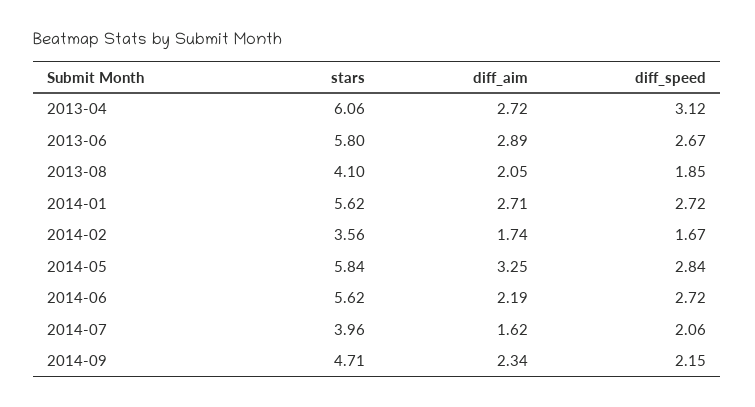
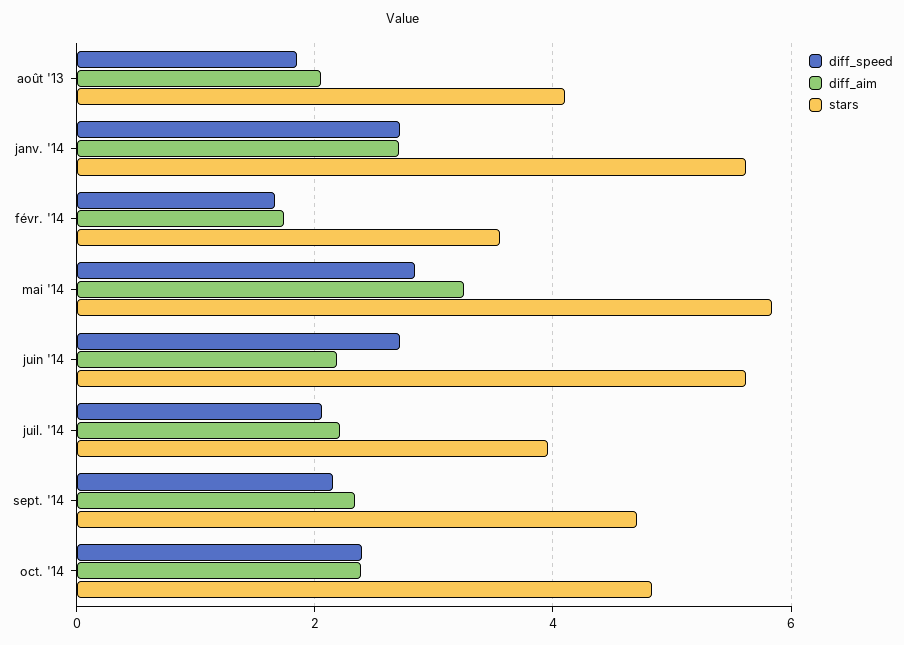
stars, 2013-04: 6.06 -> none
diff_aim, 2013-04: 2.72 -> none
diff_speed, 2013-04: 3.12 -> none
stars, 2013-06: 5.8 -> none
diff_aim, 2013-06: 2.89 -> none
diff_speed, 2013-06: 2.67 -> none
diff_aim, 2014-07: 1.62 -> 2.2
diff_speed, oct. '14: none -> 2.4
diff_aim, oct. '14: none -> 2.4
stars, oct. '14: none -> 4.8

